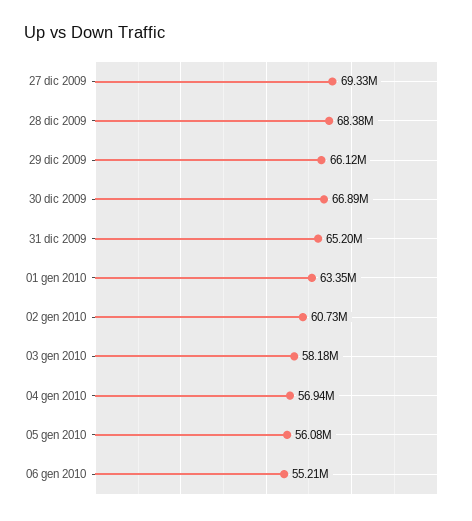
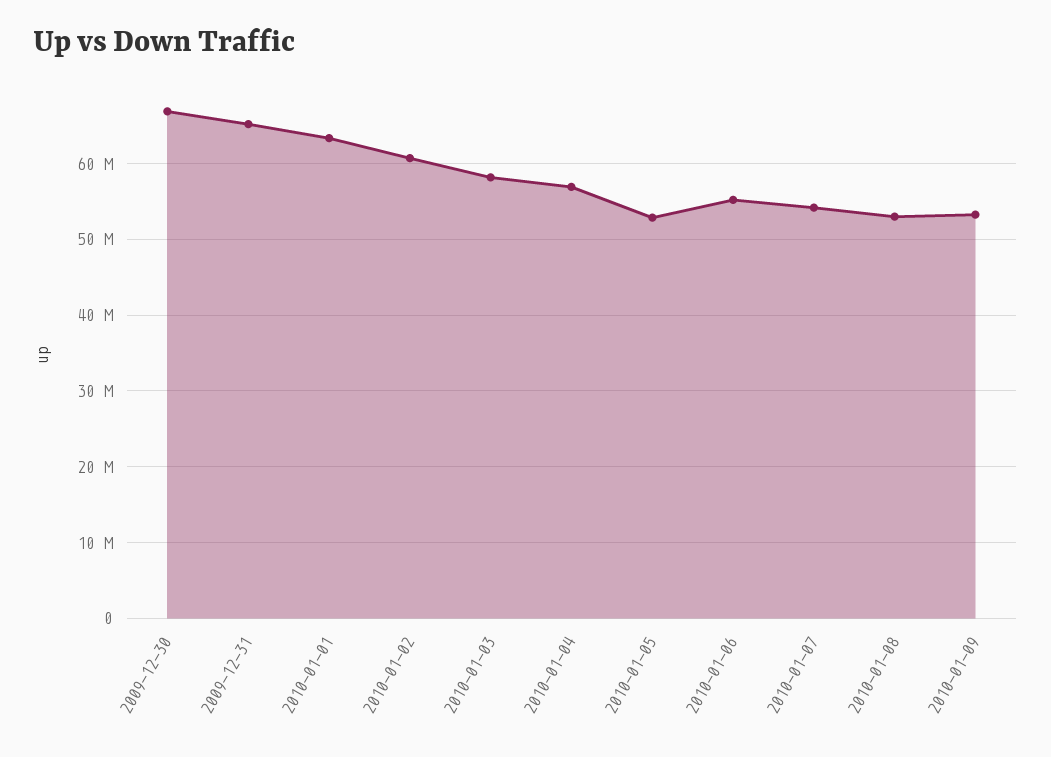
27 dic 2009: 69330000 -> none
28 dic 2009: 68380000 -> none
29 dic 2009: 66120000 -> none
05 gen 2010: 56080000 -> 53000000
2010-01-07: none -> 54000000
2010-01-08: none -> 53000000
2010-01-09: none -> 53000000

